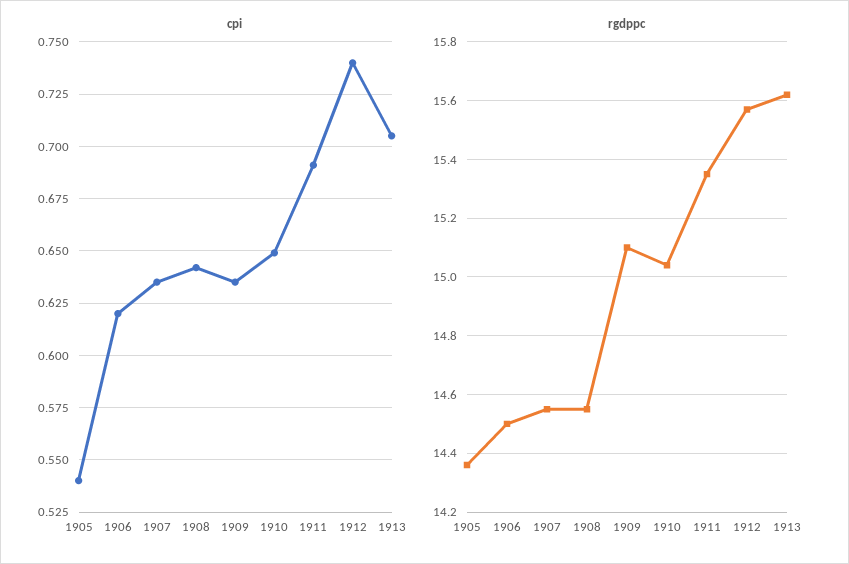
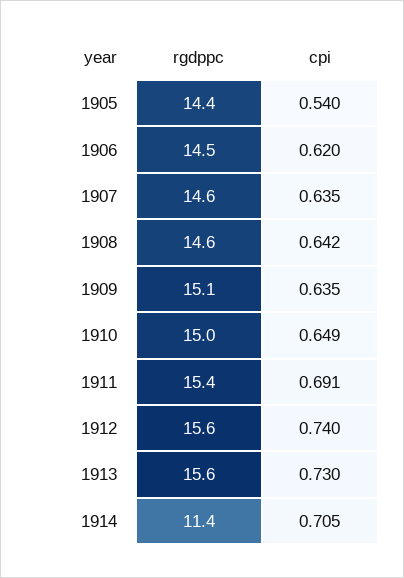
cpi, 1913: 0.705 -> 0.73
rgdppc, 1914: none -> 11.4
cpi, 1914: none -> 0.705

